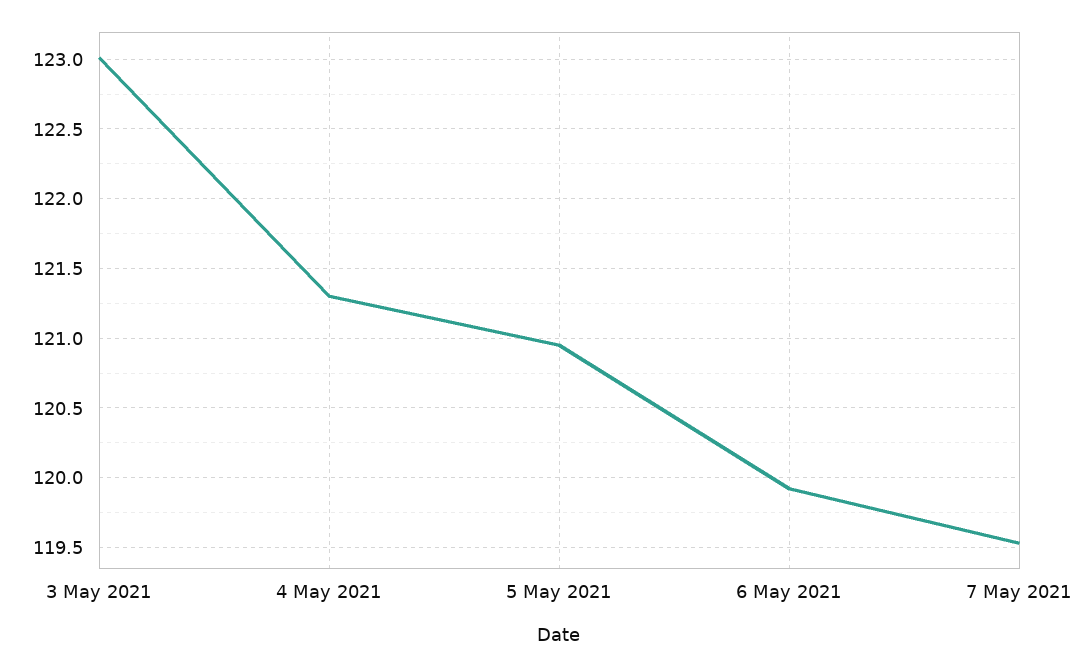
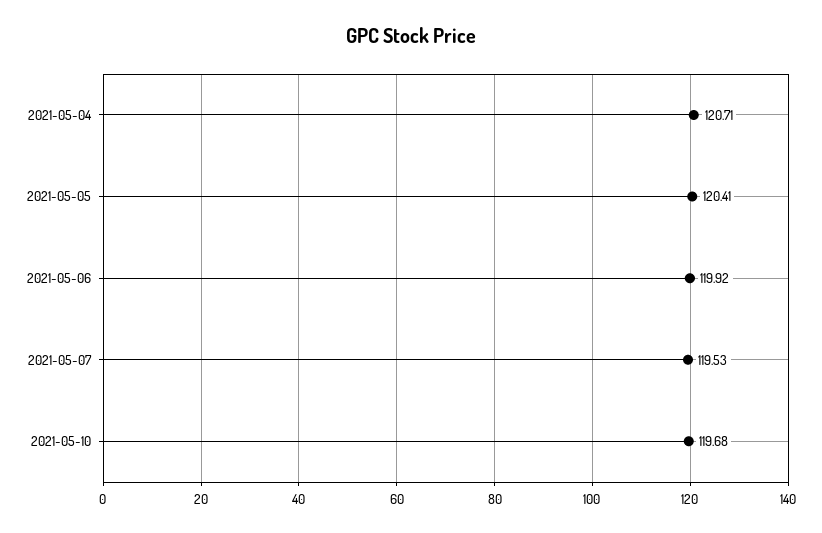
3 May 2021: 123 -> none
4 May 2021: 121.3 -> 120.71
5 May 2021: 120.95 -> 120.41
2021-05-10: none -> 119.68

